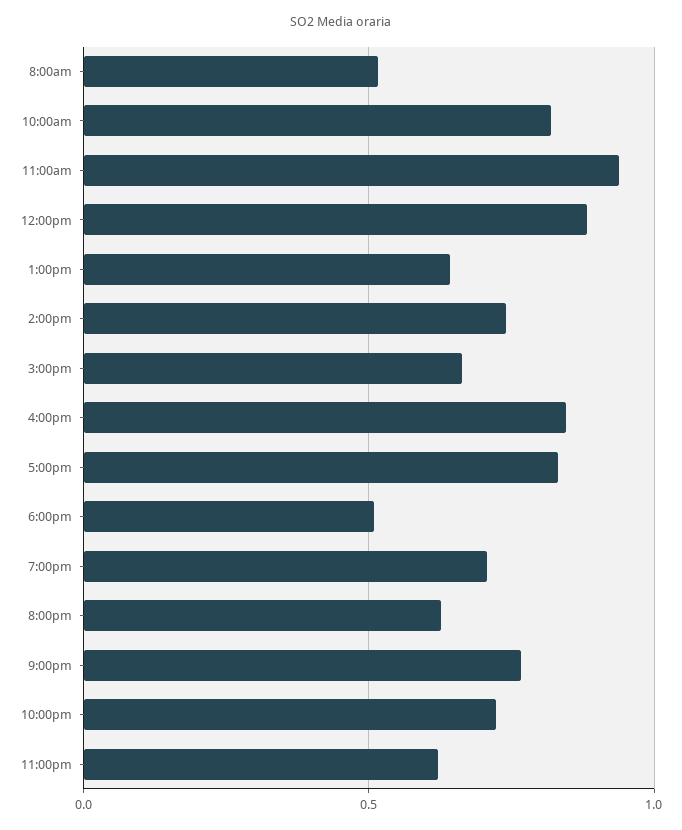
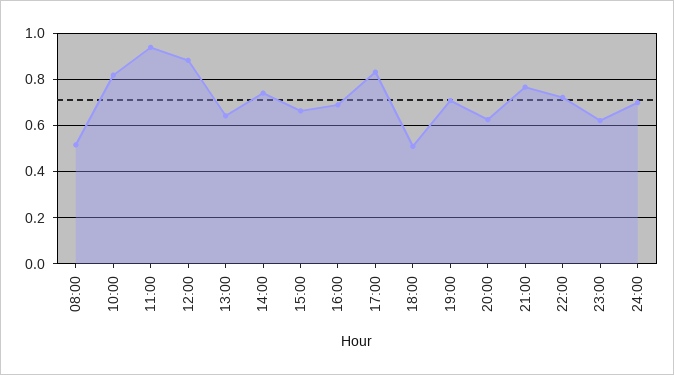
4:00pm: 0.85 -> 0.7
24:00: none -> 0.7

